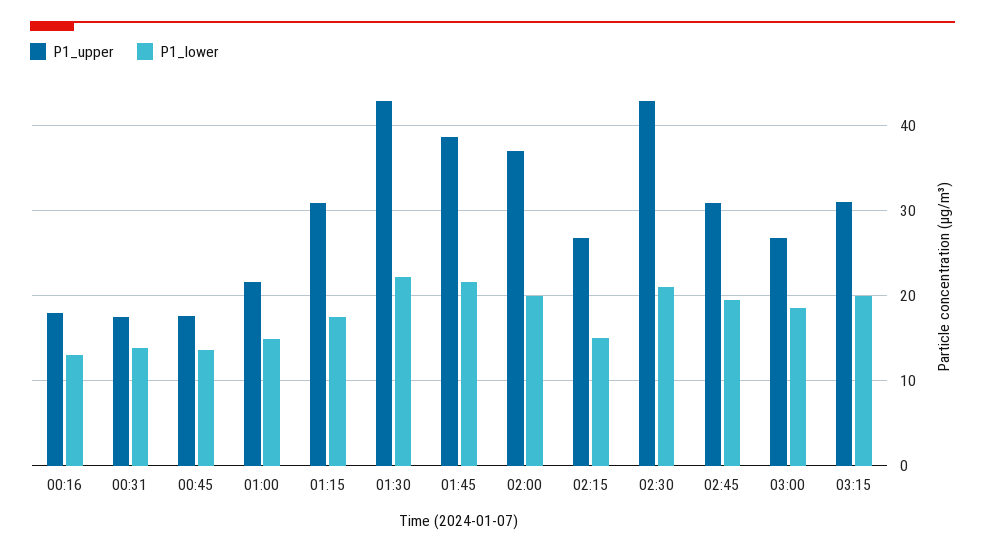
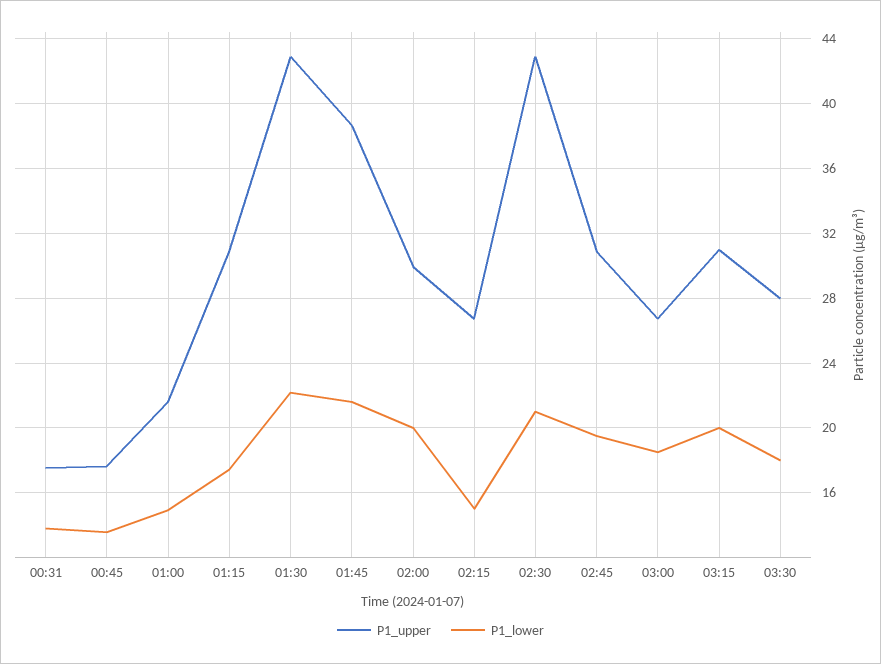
P1_upper, 00:16: 18 -> none
P1_lower, 00:16: 13 -> none
P1_upper, 02:00: 37 -> 30
P1_upper, 03:30: none -> 28
P1_lower, 03:30: none -> 18

